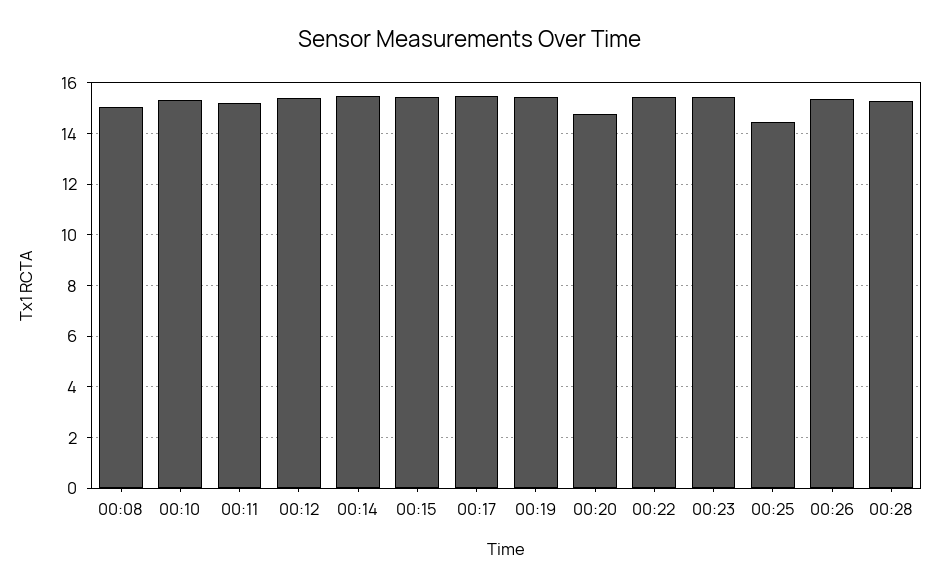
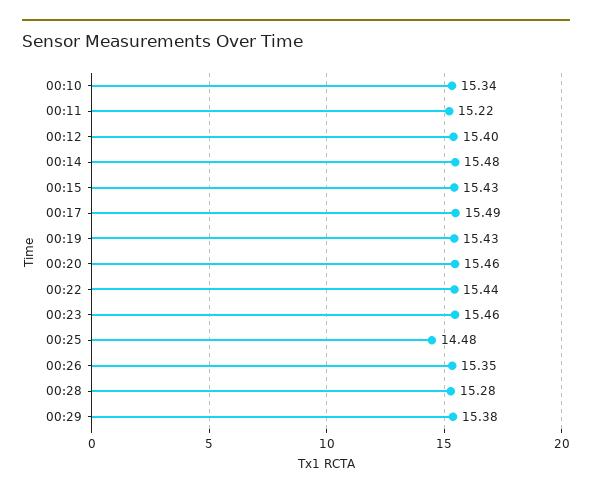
00:08: 15 -> none
00:20: 14.75 -> 15.46
00:29: none -> 15.38

